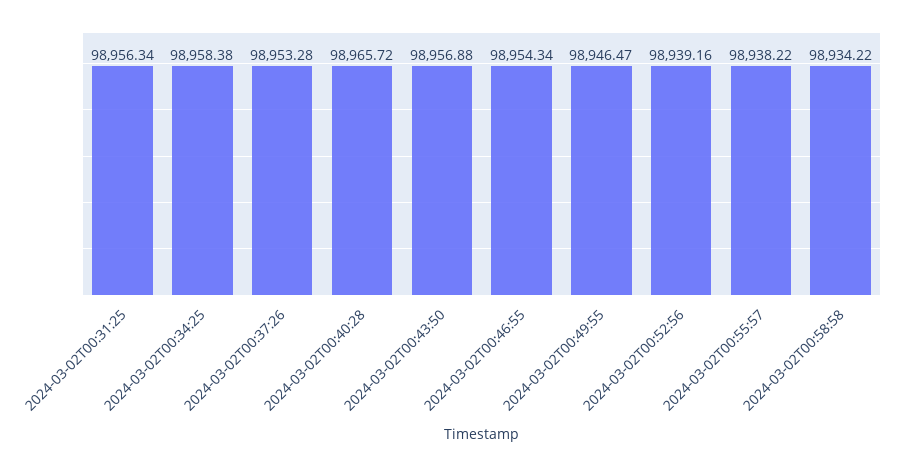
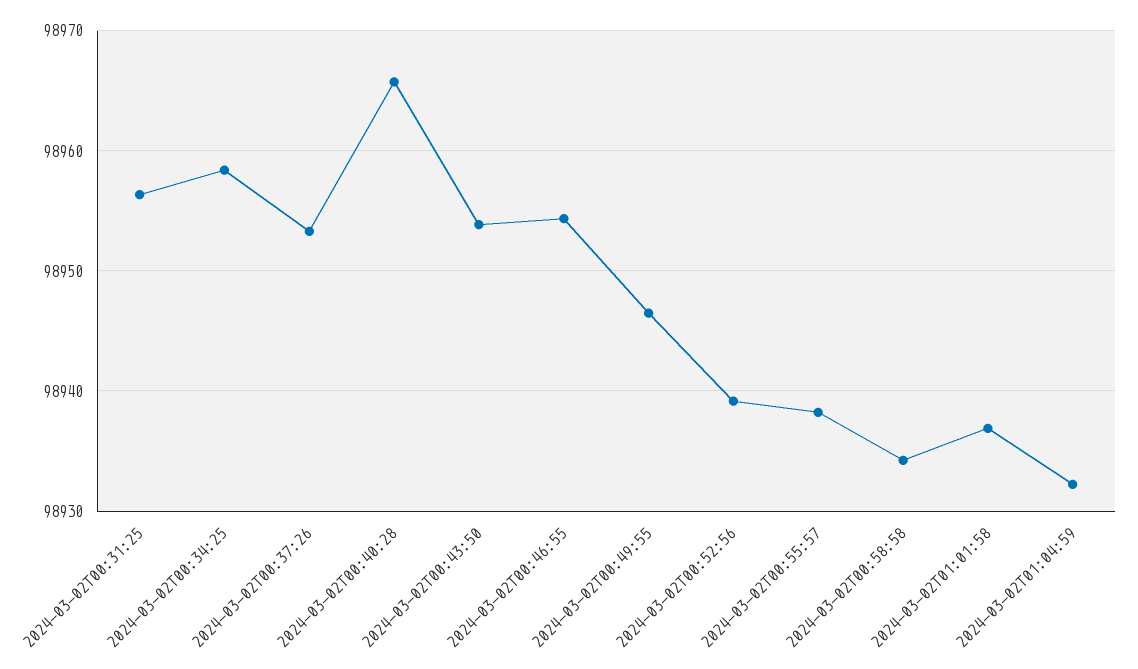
2024-03-02T00:43:50: 98956.88 -> 98954
2024-03-02T01:01:58: none -> 98937
2024-03-02T01:04:59: none -> 98932

